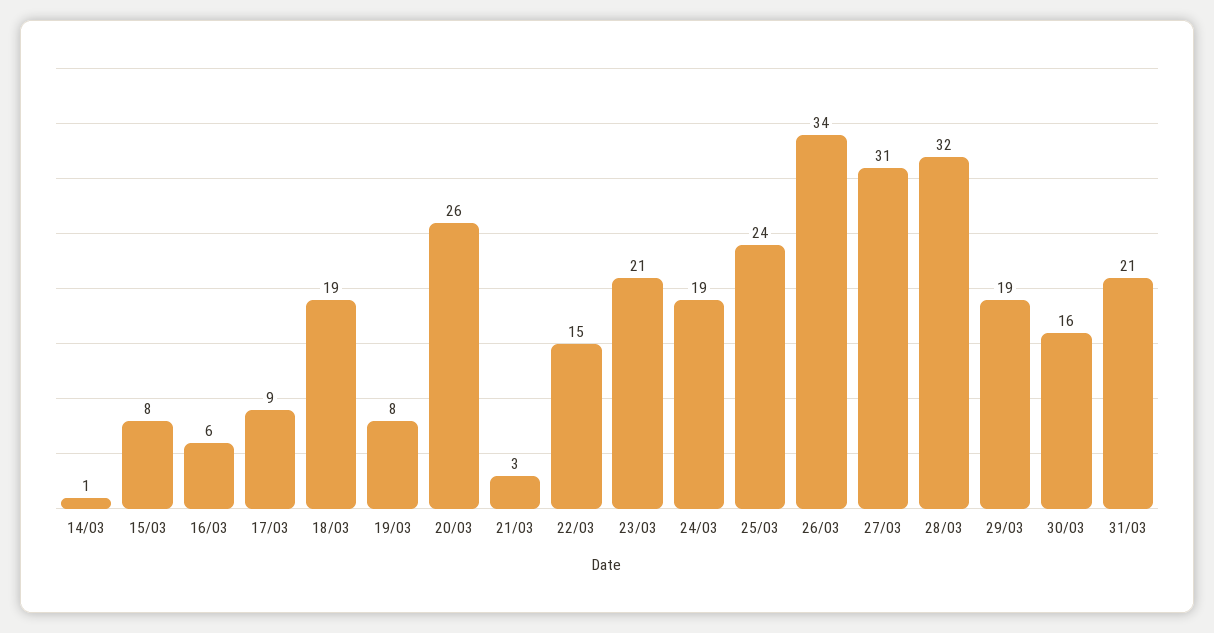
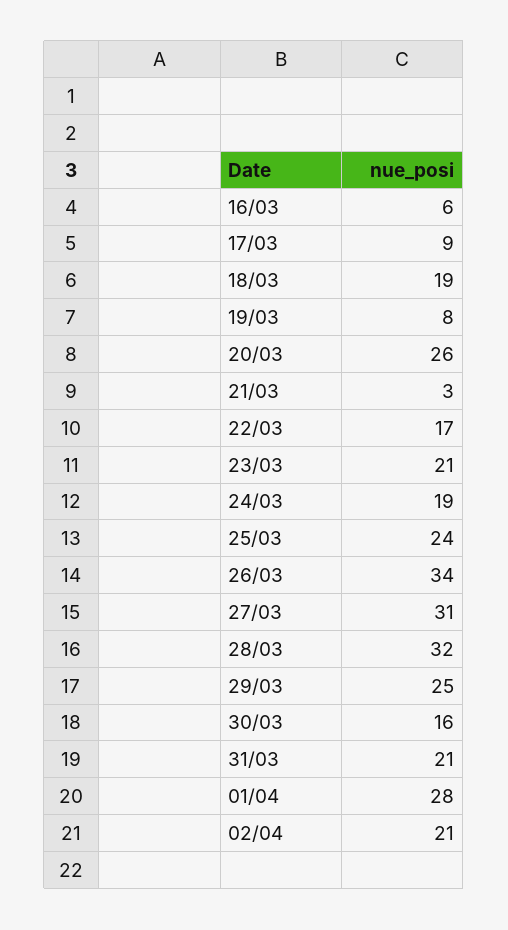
14/03: 1 -> none
15/03: 8 -> none
22/03: 15 -> 17
29/03: 19 -> 25
01/04: none -> 28
02/04: none -> 21

